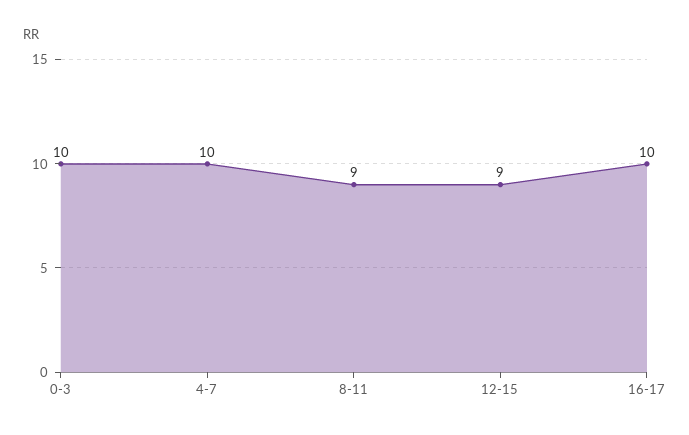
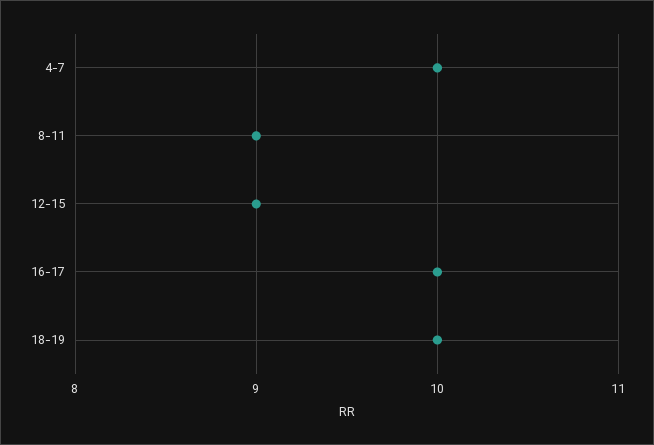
0-3: 10 -> none
18-19: none -> 10

